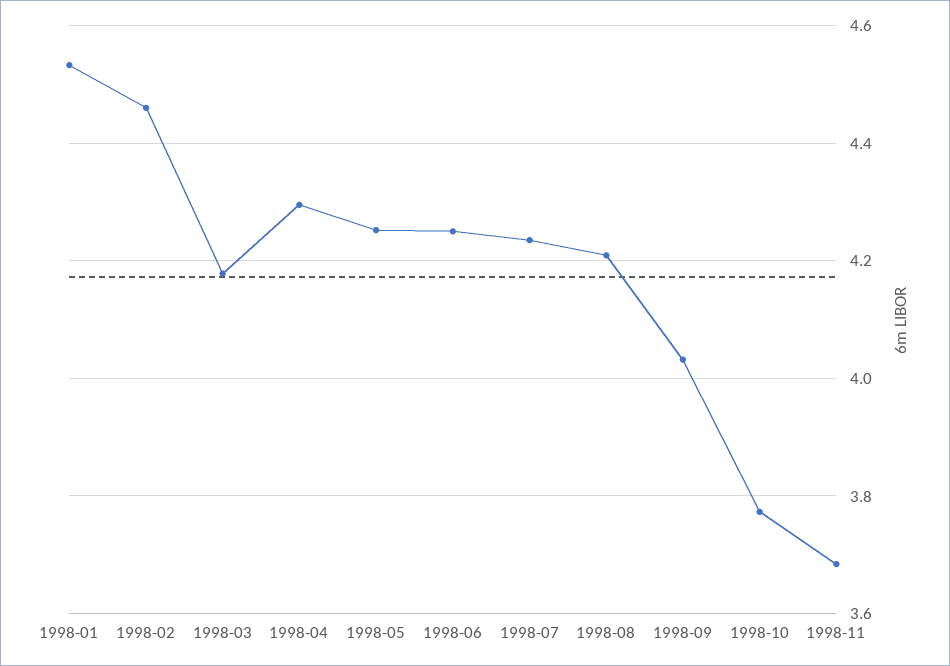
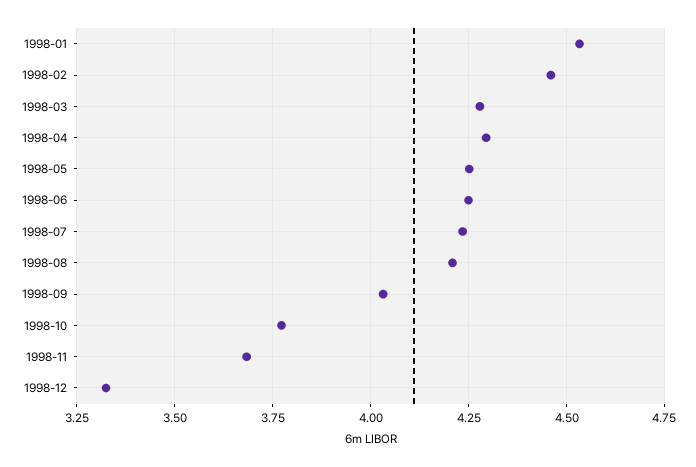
1998-03: 4.18 -> 4.275
1998-12: none -> 3.325

